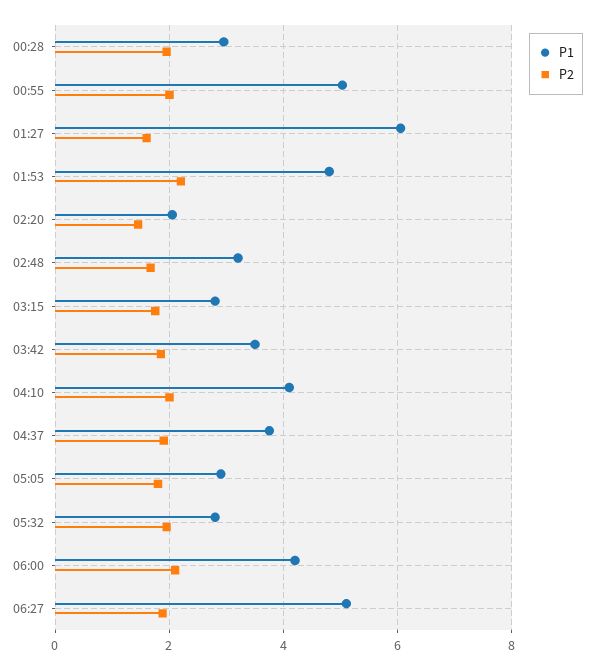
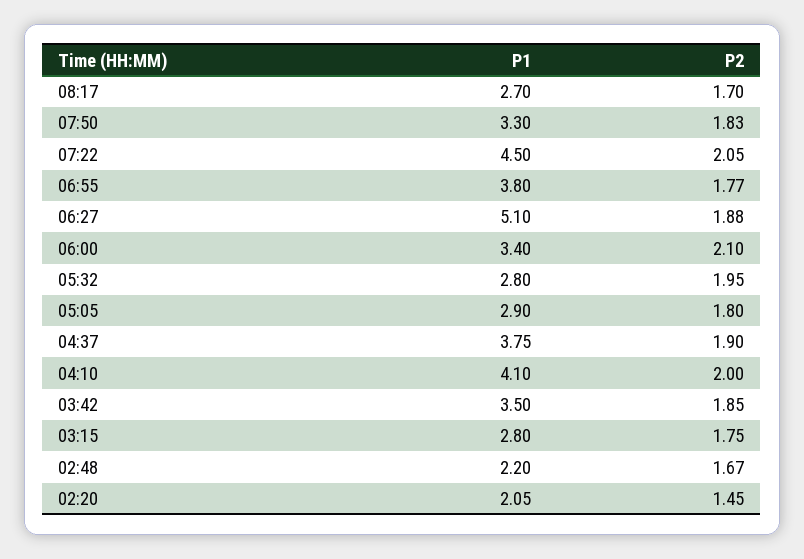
P1, 00:28: 3 -> none
P2, 00:28: 2 -> none
P1, 00:55: 5 -> none
P2, 00:55: 2 -> none
P1, 01:27: 6 -> none
P2, 01:27: 1.6 -> none
P1, 01:53: 4.8 -> none
P2, 01:53: 2.2 -> none
P1, 02:48: 3.2 -> 2.2
P1, 06:00: 4.2 -> 3.4
P1, 08:17: none -> 2.7
P2, 08:17: none -> 1.7
P1, 07:50: none -> 3.3
P2, 07:50: none -> 1.83
P1, 07:22: none -> 4.5
P2, 07:22: none -> 2.05
P1, 06:55: none -> 3.8
P2, 06:55: none -> 1.77

